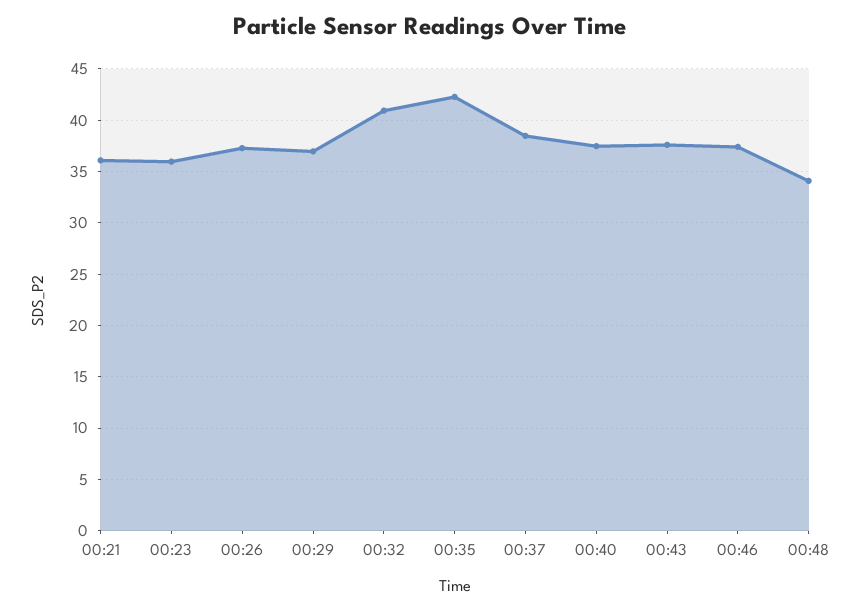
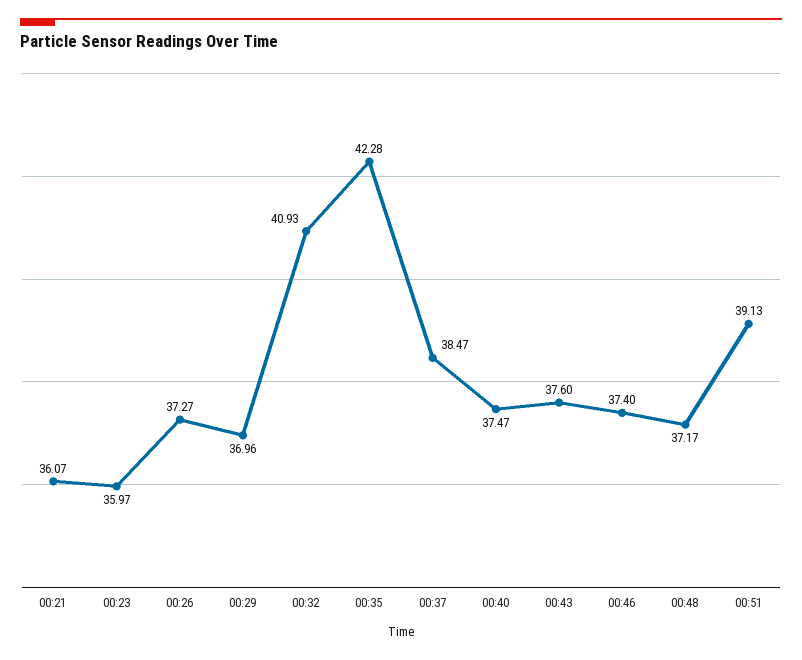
00:48: 34 -> 37.17
00:51: none -> 39.13

